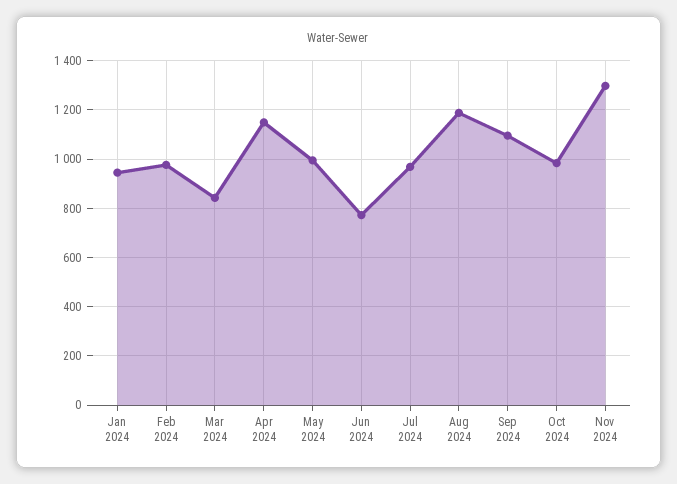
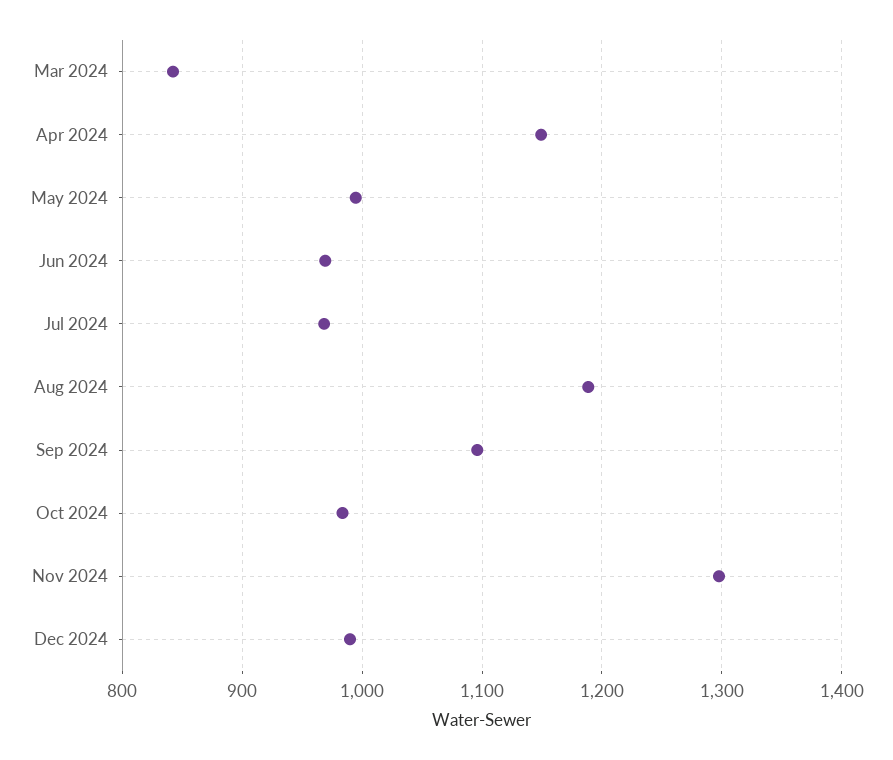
Jan 2024: 950 -> none
Feb 2024: 975 -> none
Jun 2024: 775 -> 970
Dec 2024: none -> 990

